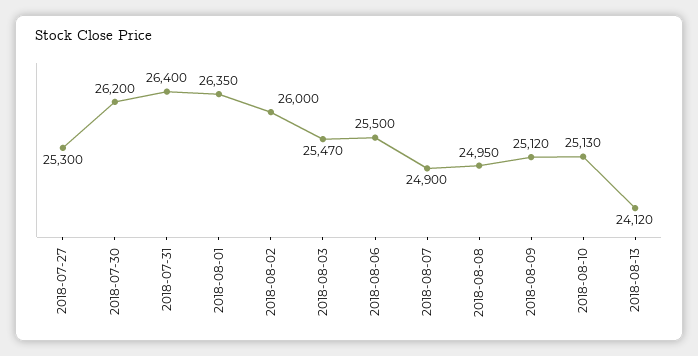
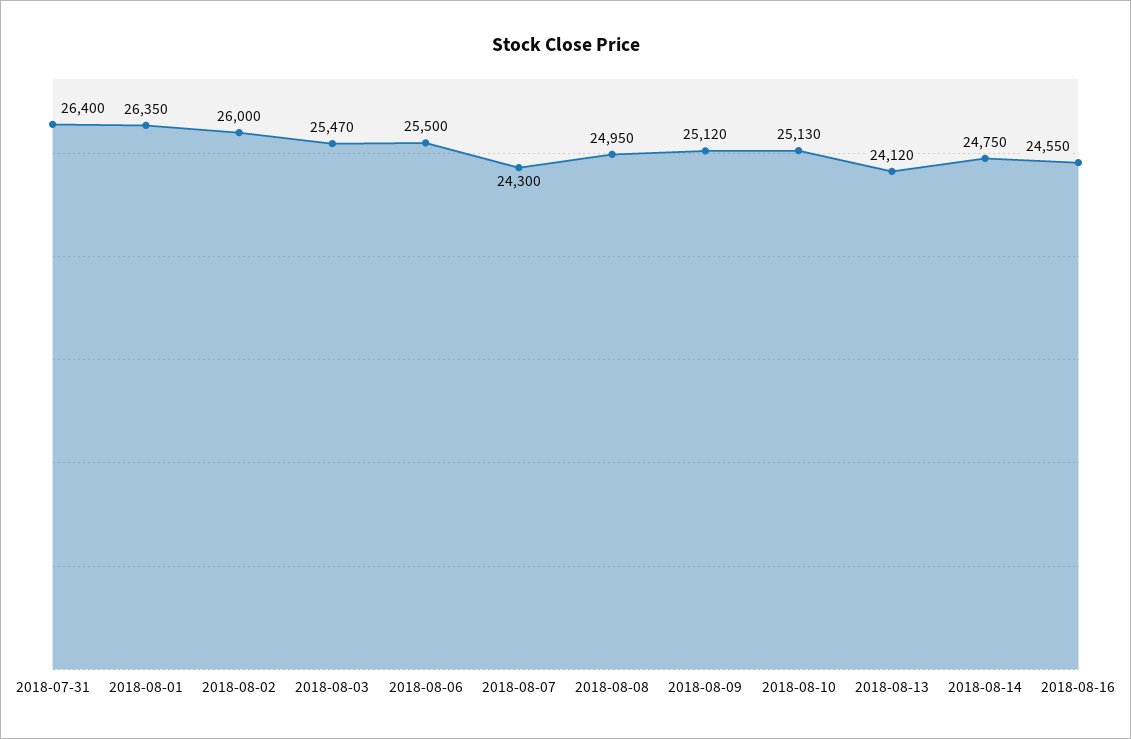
2018-07-27: 25300 -> none
2018-07-30: 26200 -> none
2018-08-07: 24900 -> 24300
2018-08-14: none -> 24750
2018-08-16: none -> 24550

